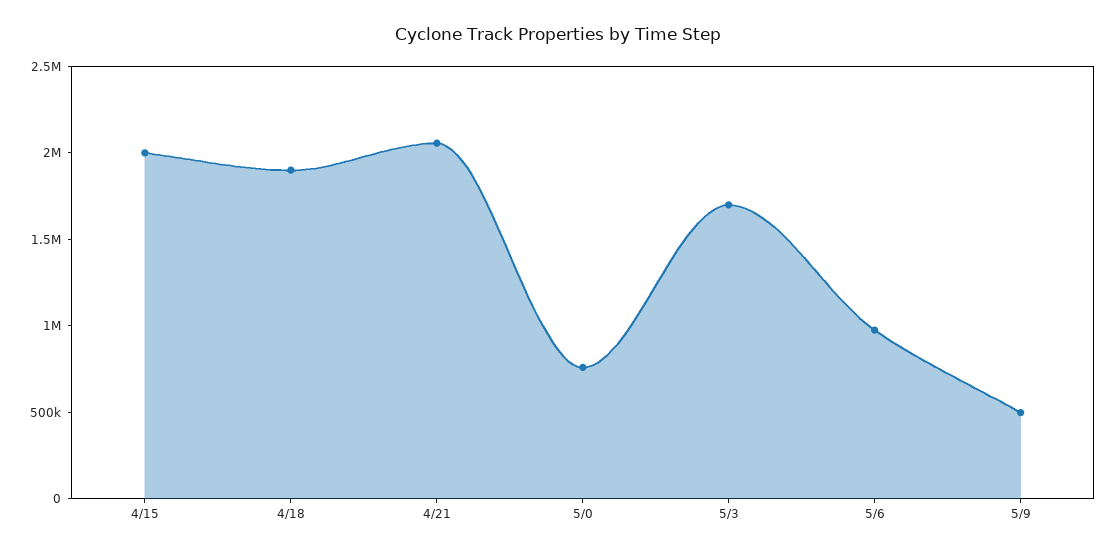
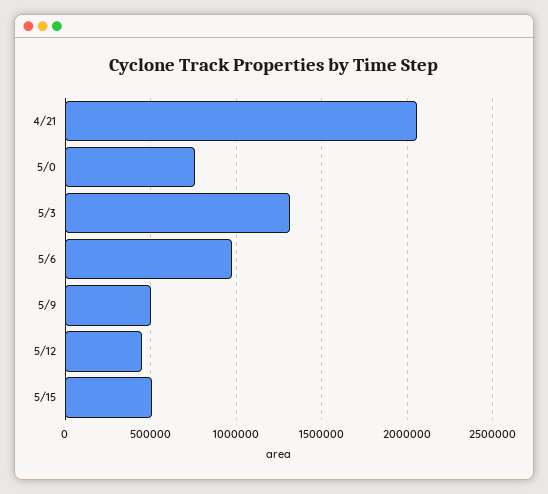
4/15: 2000000 -> none
4/18: 1900000 -> none
5/3: 1700000 -> 1300000
5/12: none -> 450000
5/15: none -> 500000

